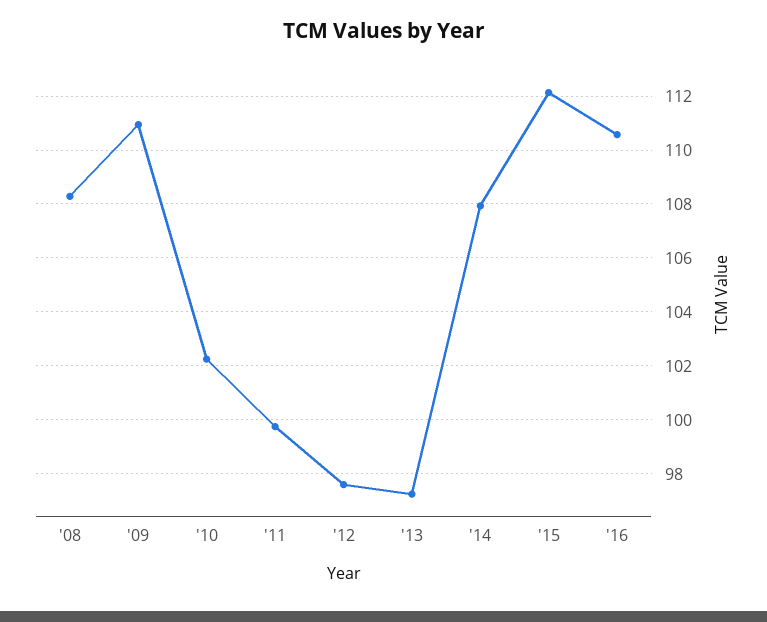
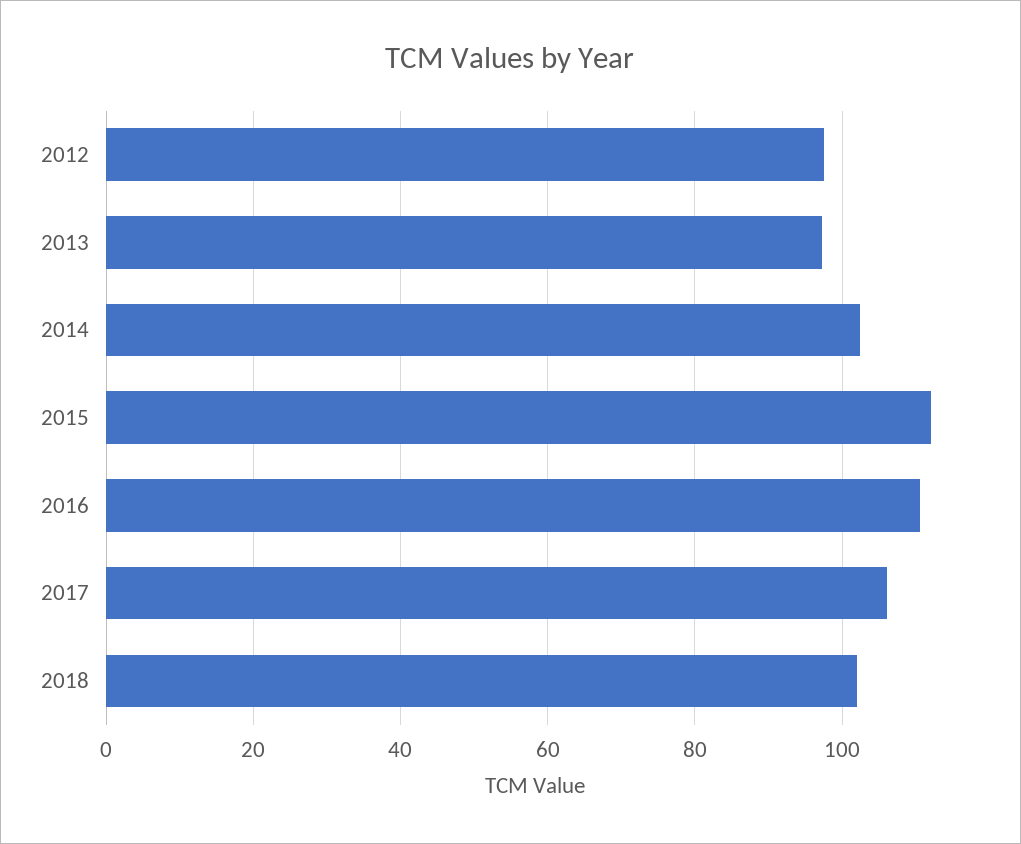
'08: 108.25 -> none
'09: 111 -> none
'10: 102.25 -> none
'11: 99.75 -> none
'14: 108 -> 102
2017: none -> 106
2018: none -> 102

